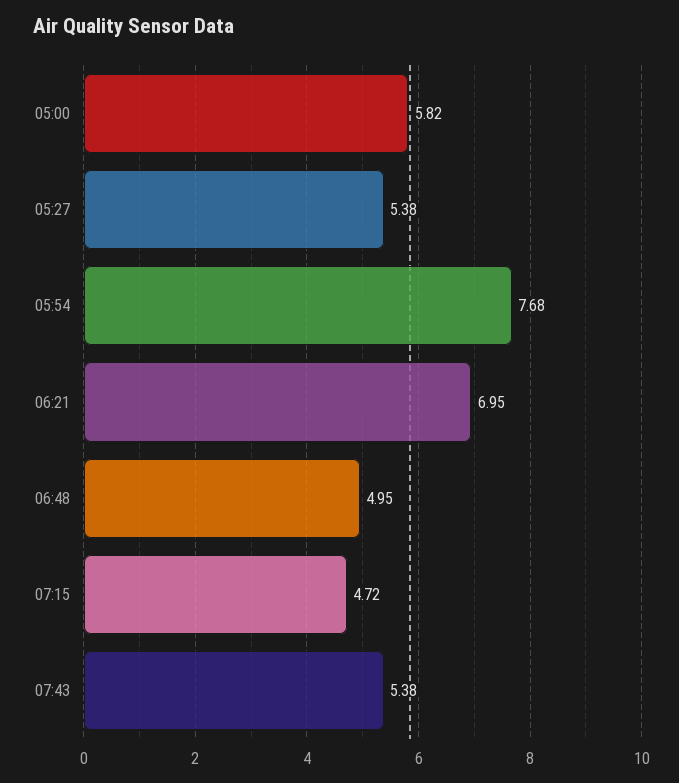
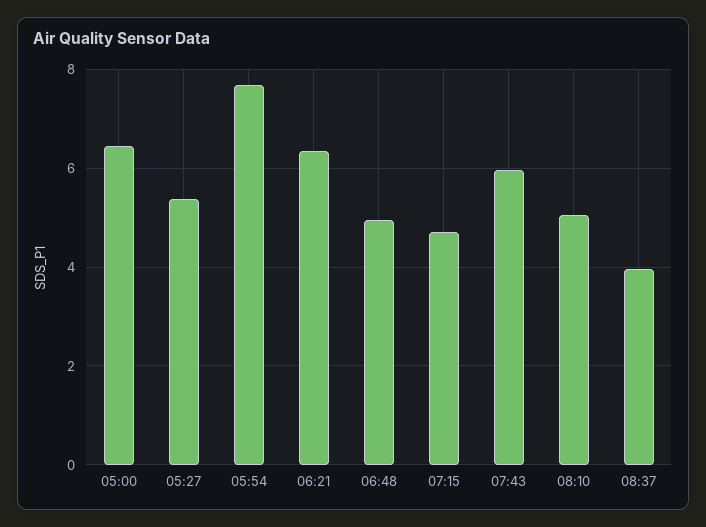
05:00: 5.82 -> 6.4
06:21: 6.95 -> 6.4
07:43: 5.38 -> 6
08:10: none -> 5
08:37: none -> 4

